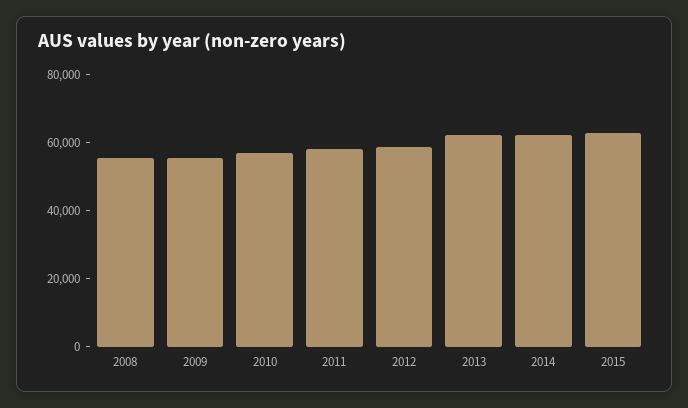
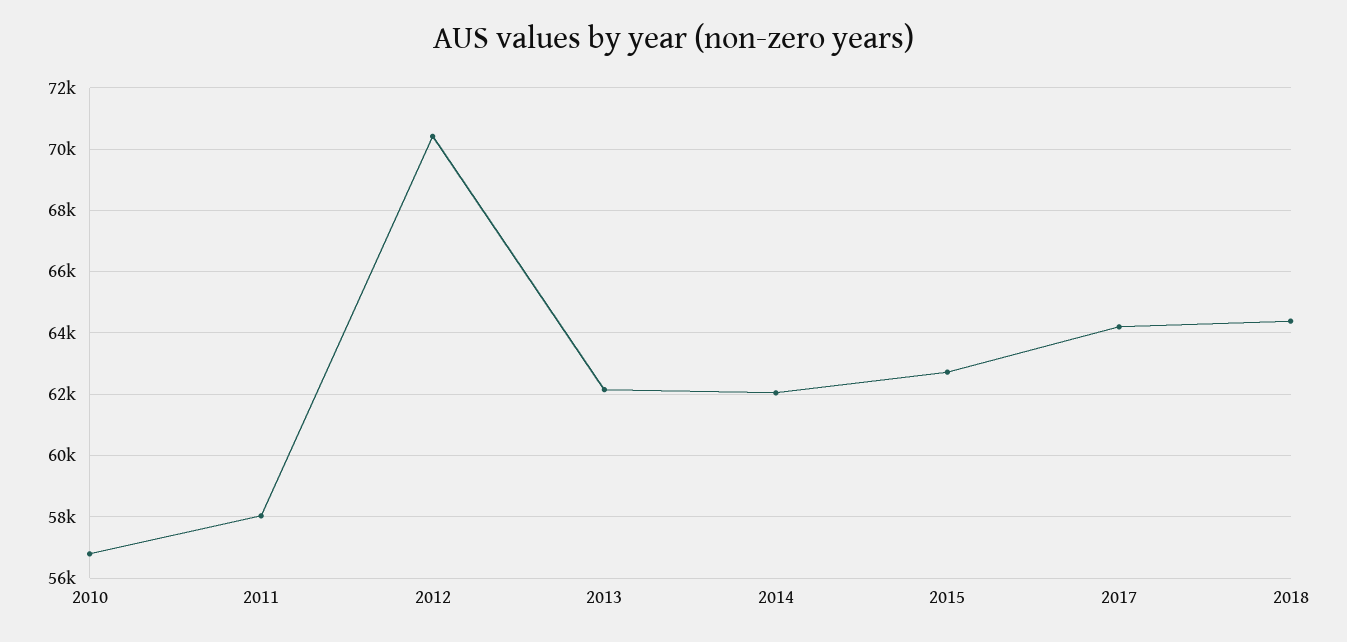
2008: 55000 -> none
2009: 55000 -> none
2012: 60000 -> 70400
2017: none -> 64200
2018: none -> 64400

